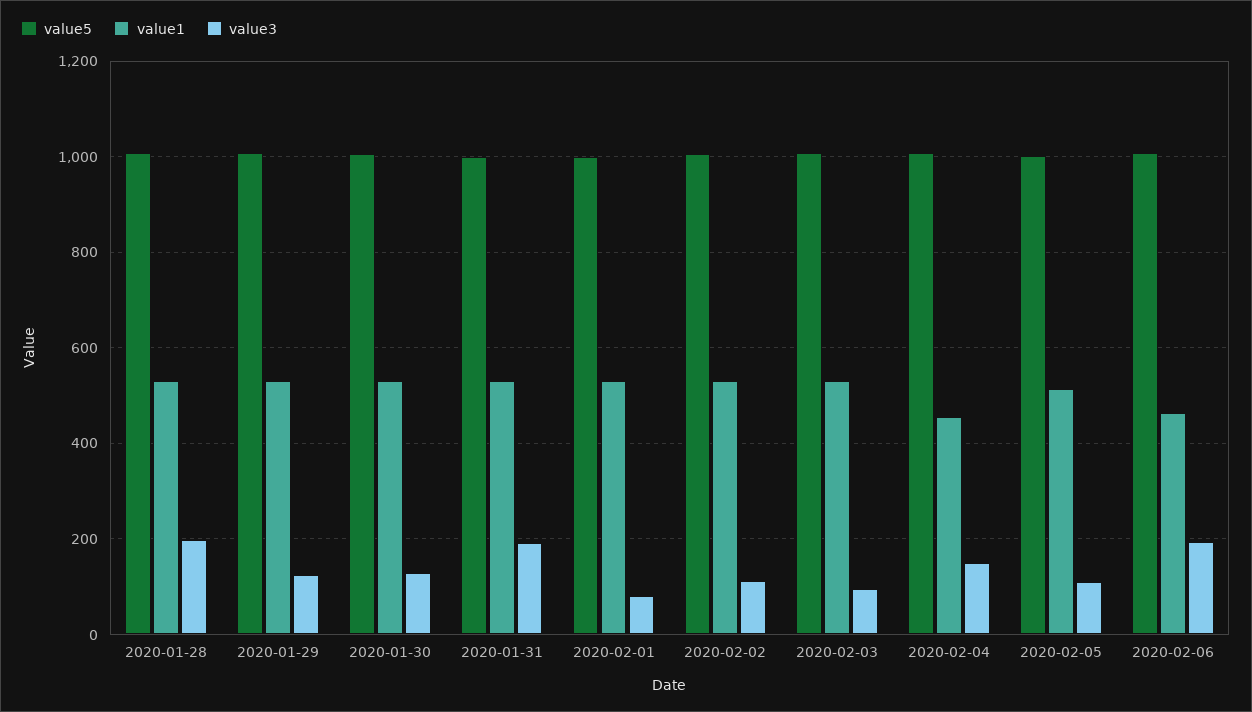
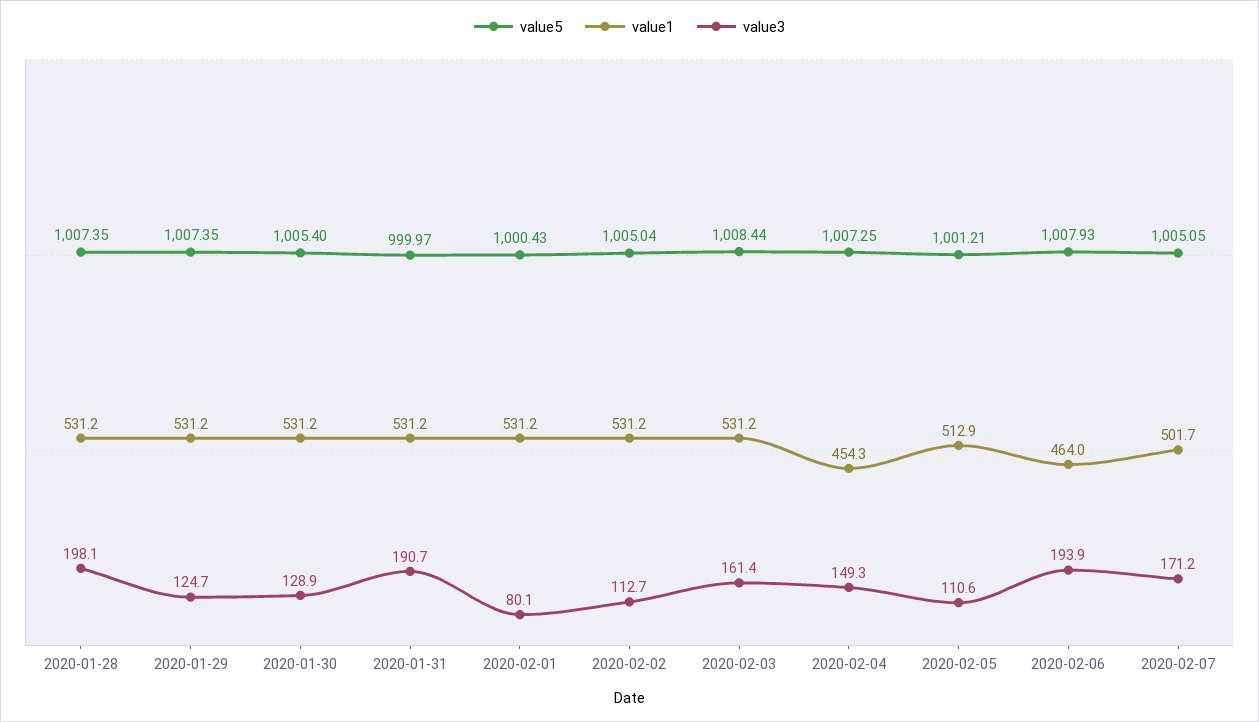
value3, 2020-02-03: 100 -> 161.4
value5, 2020-02-07: none -> 1005.05
value1, 2020-02-07: none -> 501.7
value3, 2020-02-07: none -> 171.2

